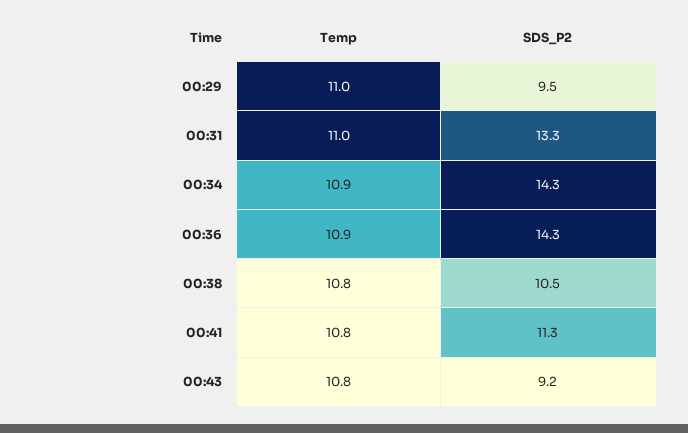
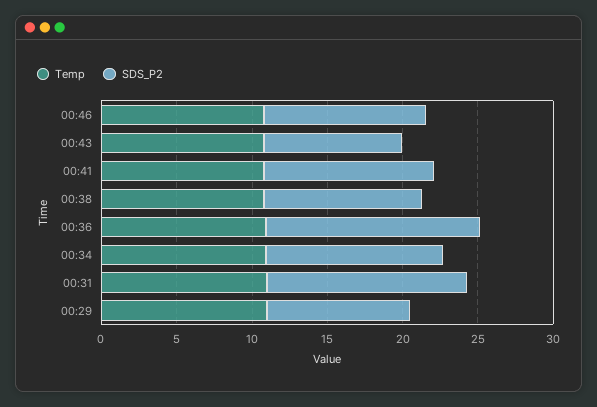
SDS_P2, 00:34: 14.3 -> 12
Temp, 00:46: none -> 11
SDS_P2, 00:46: none -> 11

